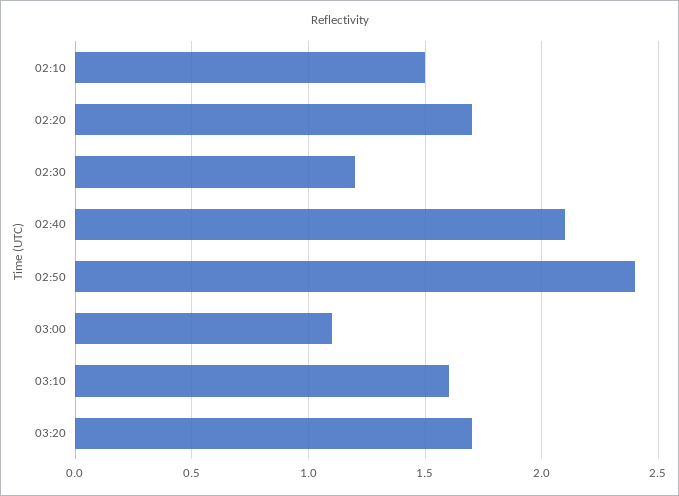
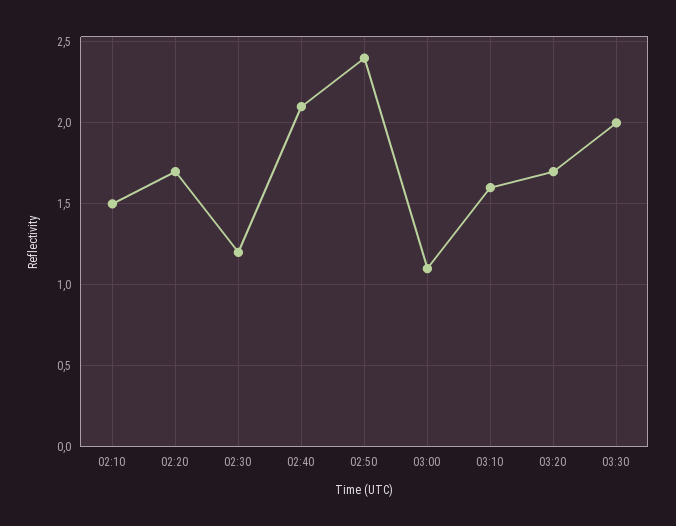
03:30: none -> 2

